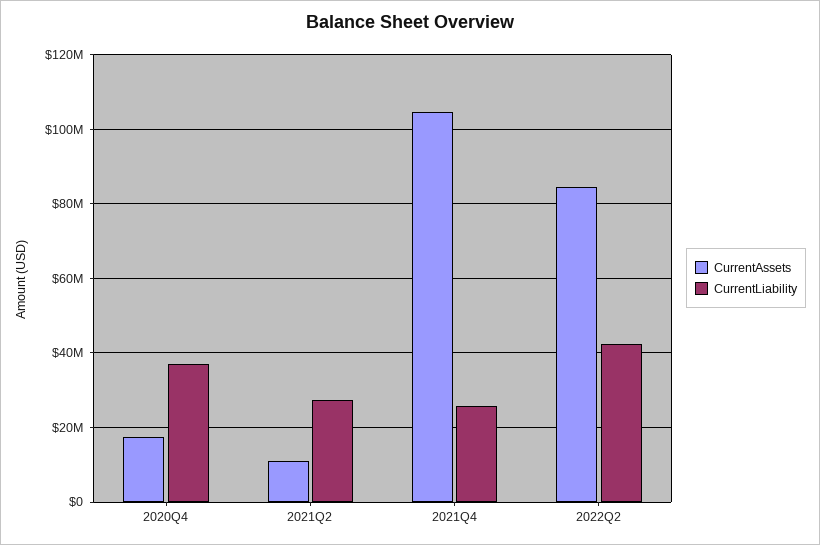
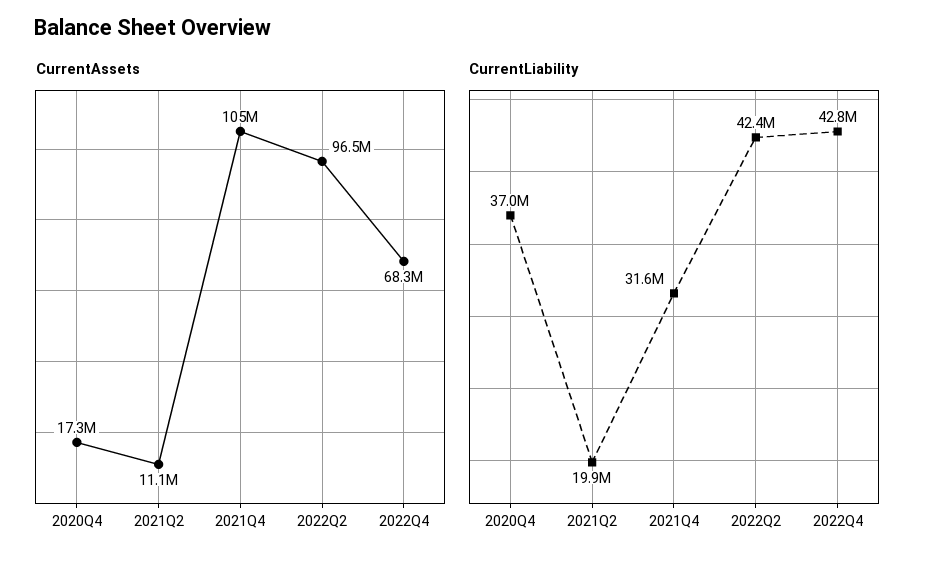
CurrentLiability, 2021Q2: 28000000 -> 19900000
CurrentLiability, 2021Q4: 26000000 -> 31600000
CurrentAssets, 2022Q2: 84000000 -> 96500000
CurrentAssets, 2022Q4: none -> 68300000
CurrentLiability, 2022Q4: none -> 42800000

